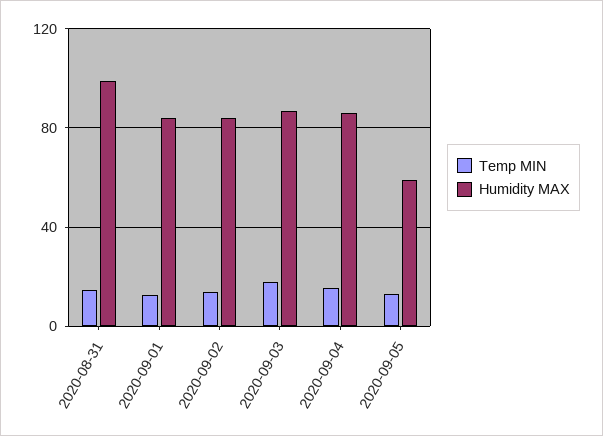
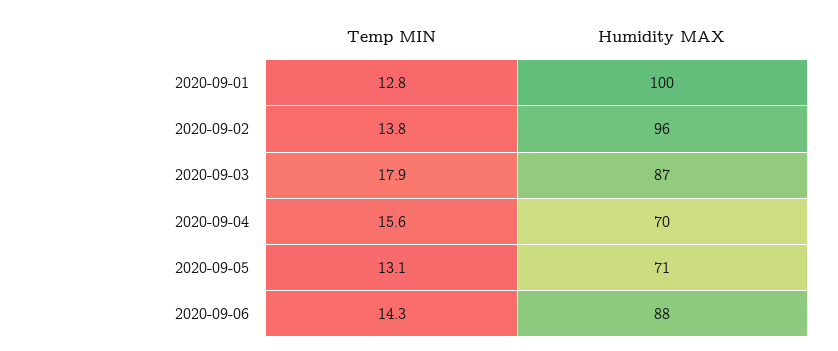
Temp MIN, 2020-08-31: 15 -> none
Humidity MAX, 2020-08-31: 100 -> none
Humidity MAX, 2020-09-01: 85 -> 100
Humidity MAX, 2020-09-02: 85 -> 96
Humidity MAX, 2020-09-04: 85 -> 70
Humidity MAX, 2020-09-05: 60 -> 71
Temp MIN, 2020-09-06: none -> 14.3
Humidity MAX, 2020-09-06: none -> 88

